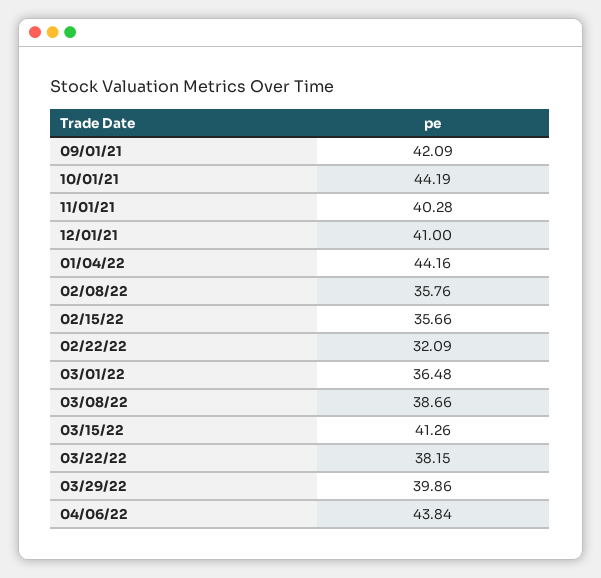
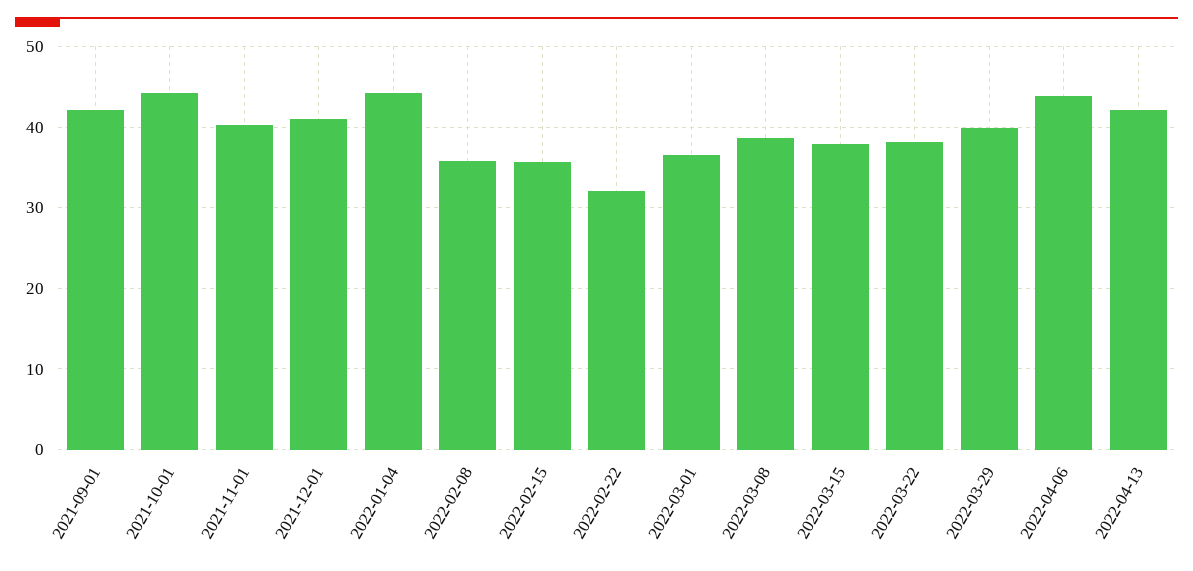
03/15/22: 41.26 -> 38
2022-04-13: none -> 42

